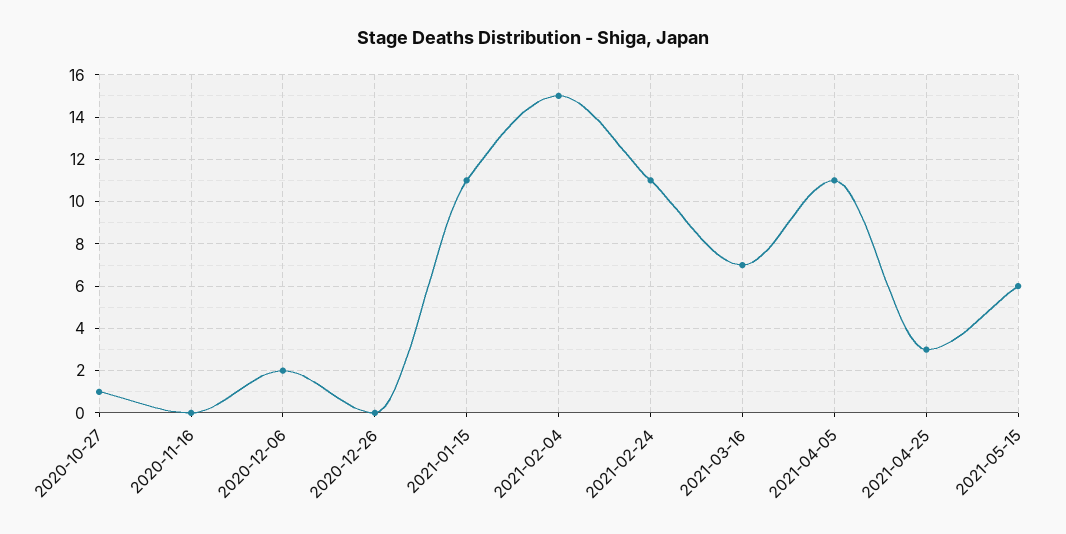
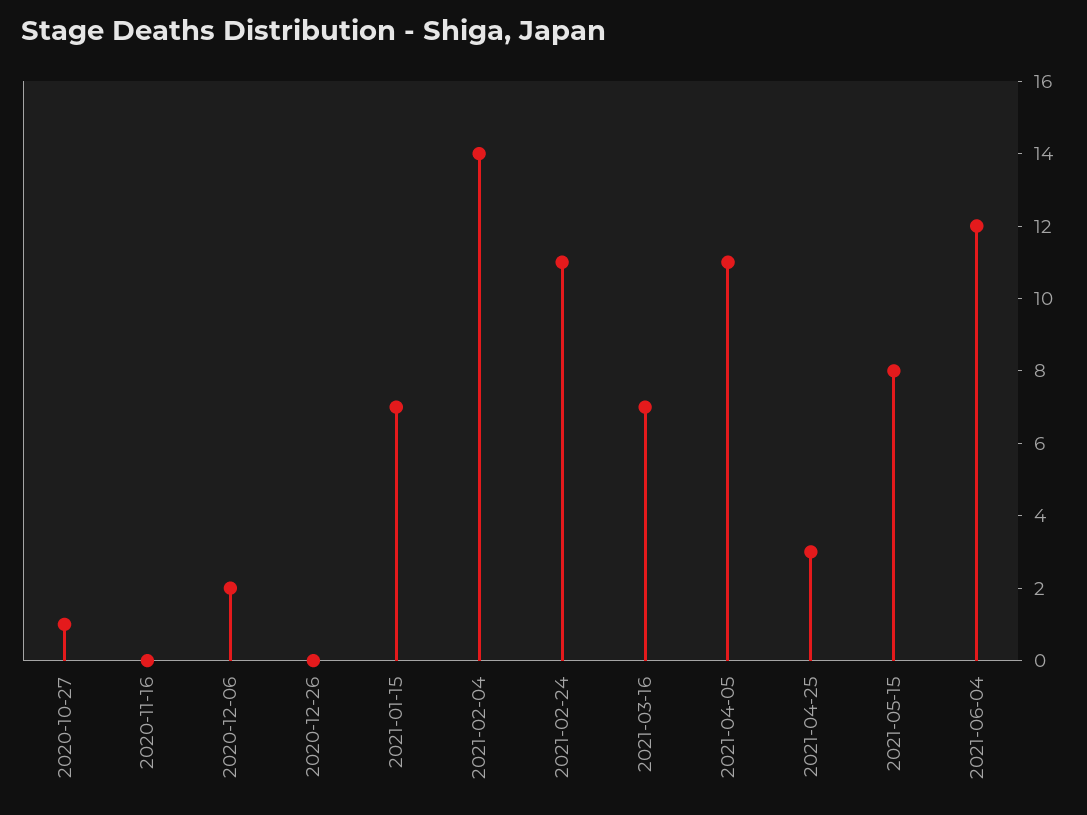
2021-01-15: 11 -> 7
2021-02-04: 15 -> 14
2021-05-15: 6 -> 8
2021-06-04: none -> 12

